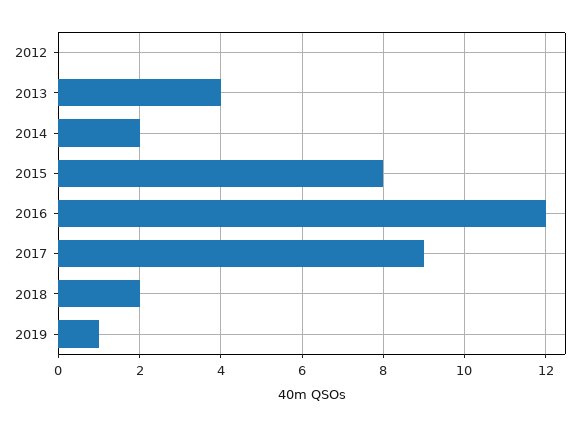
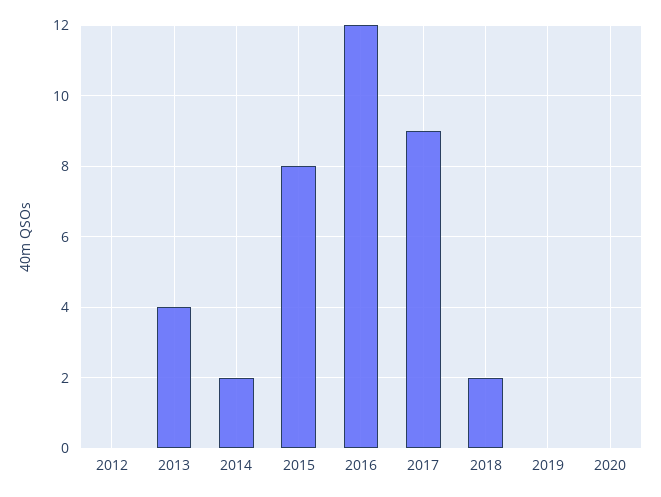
2019: 1 -> 0
2020: none -> 0

